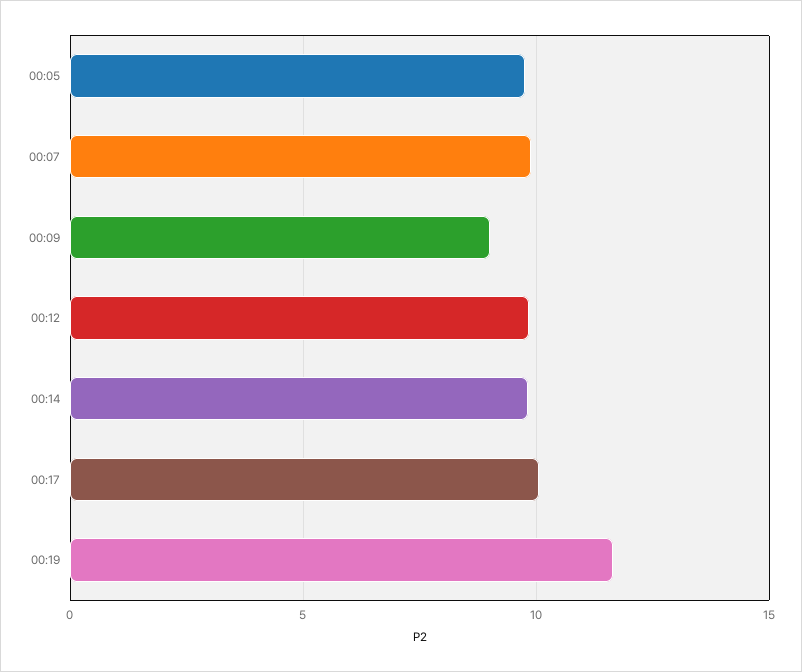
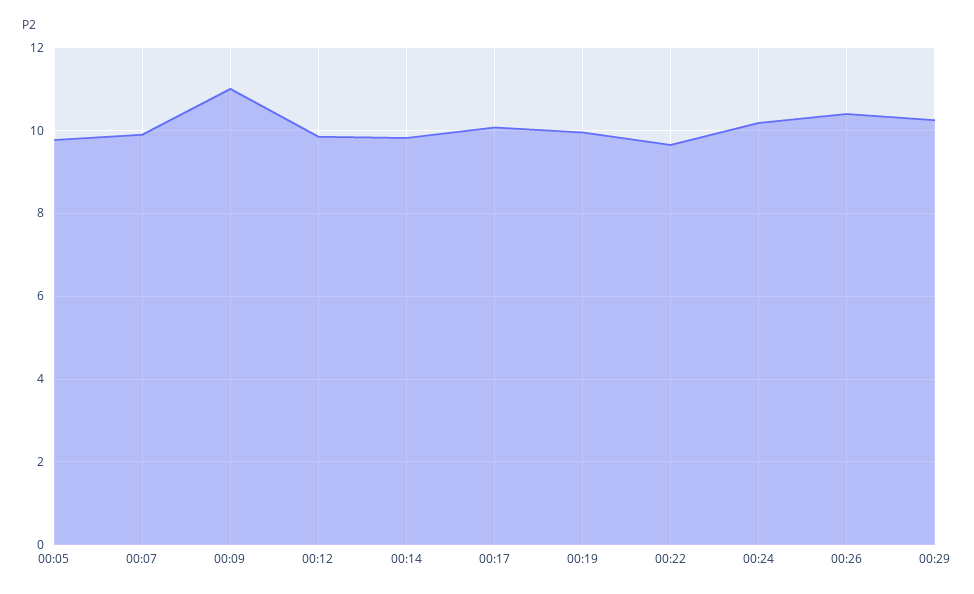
00:09: 9 -> 11
00:19: 11.5 -> 10
00:22: none -> 9.6
00:24: none -> 10.2
00:26: none -> 10.4
00:29: none -> 10.2

